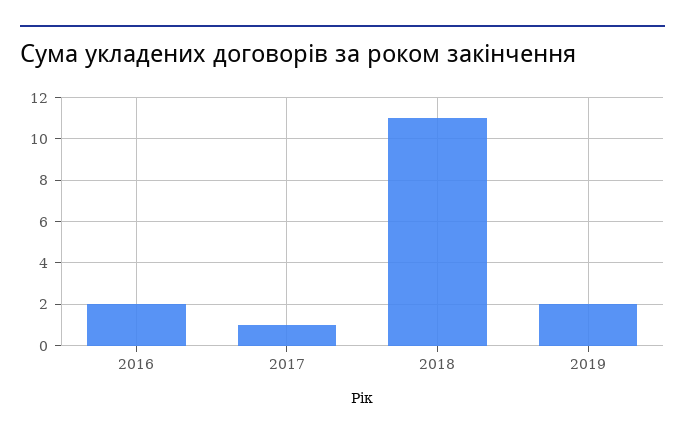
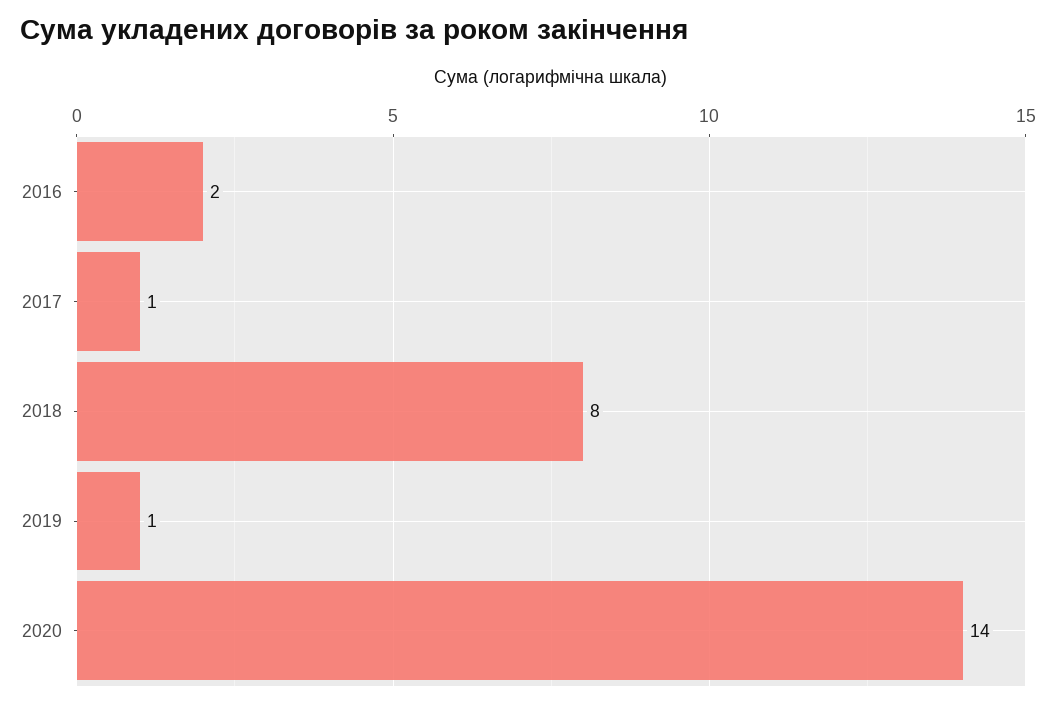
2018: 11 -> 8
2019: 2 -> 1
2020: none -> 14

